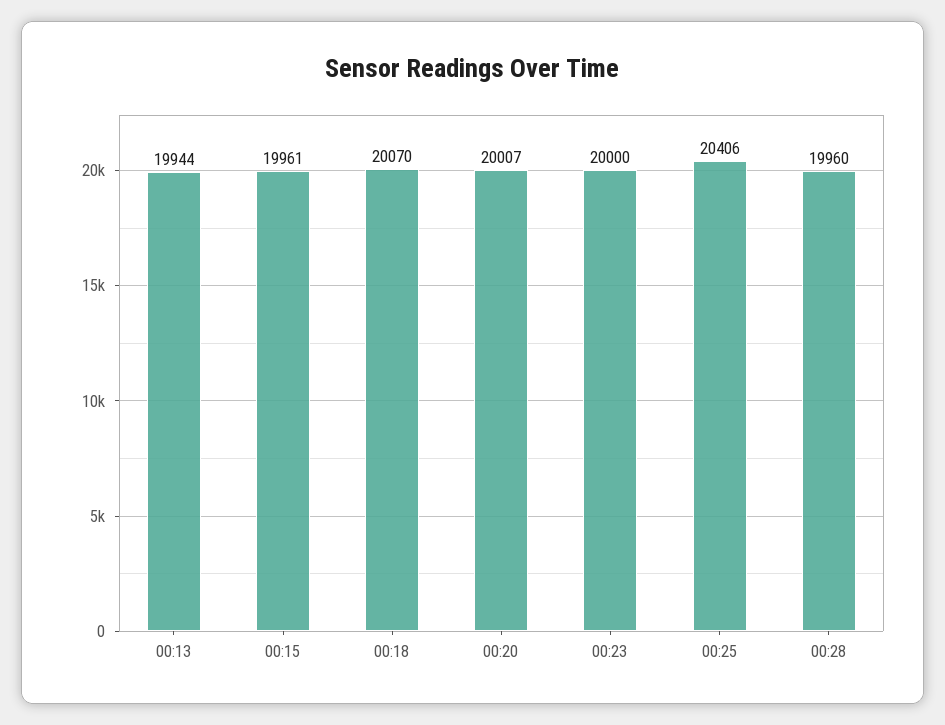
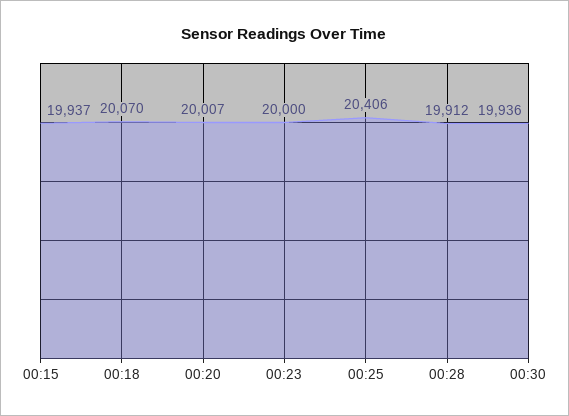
00:13: 19944 -> none
00:15: 19961 -> 19937
00:28: 19960 -> 19912
00:30: none -> 19936

